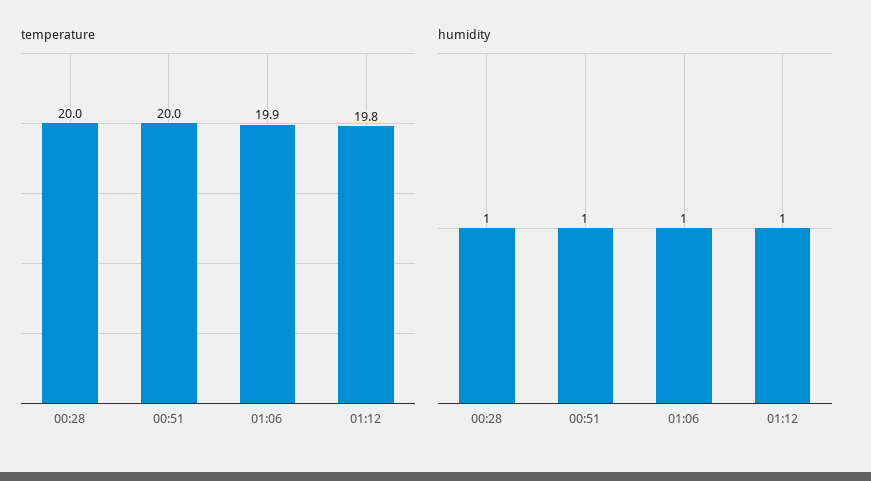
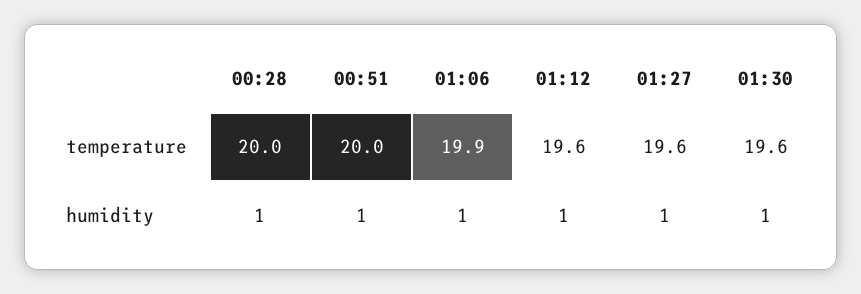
temperature, 01:12: 19.8 -> 19.6
temperature, 01:27: none -> 19.6
temperature, 01:30: none -> 19.6
humidity, 01:27: none -> 1
humidity, 01:30: none -> 1

